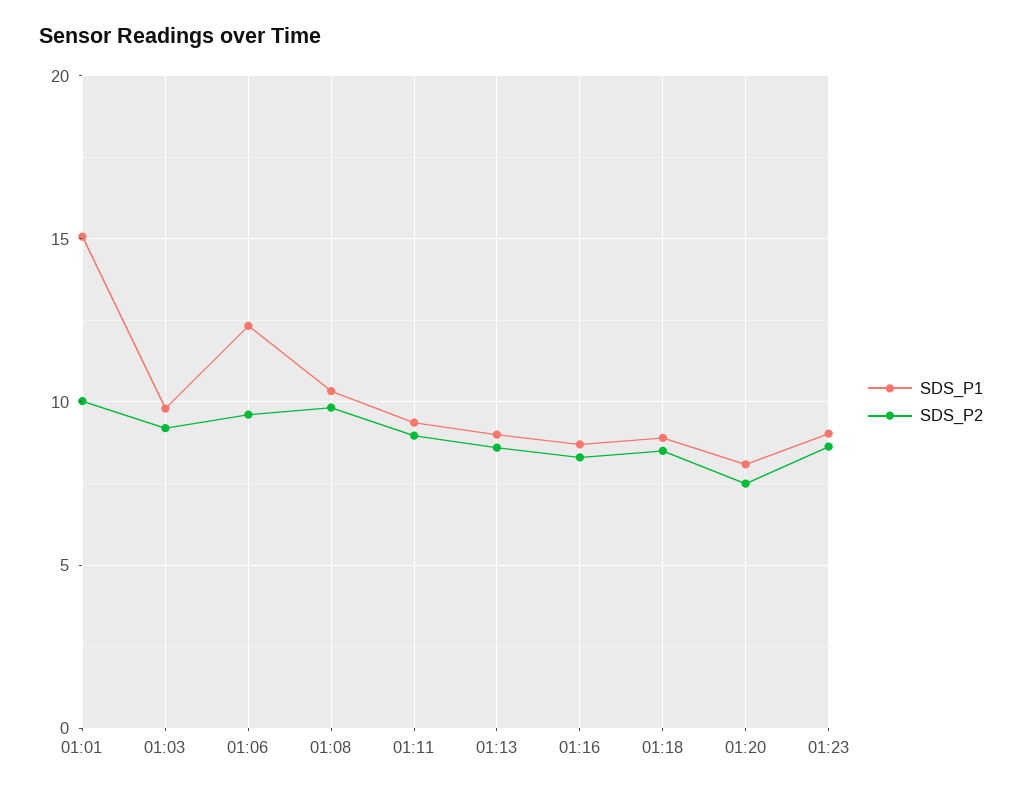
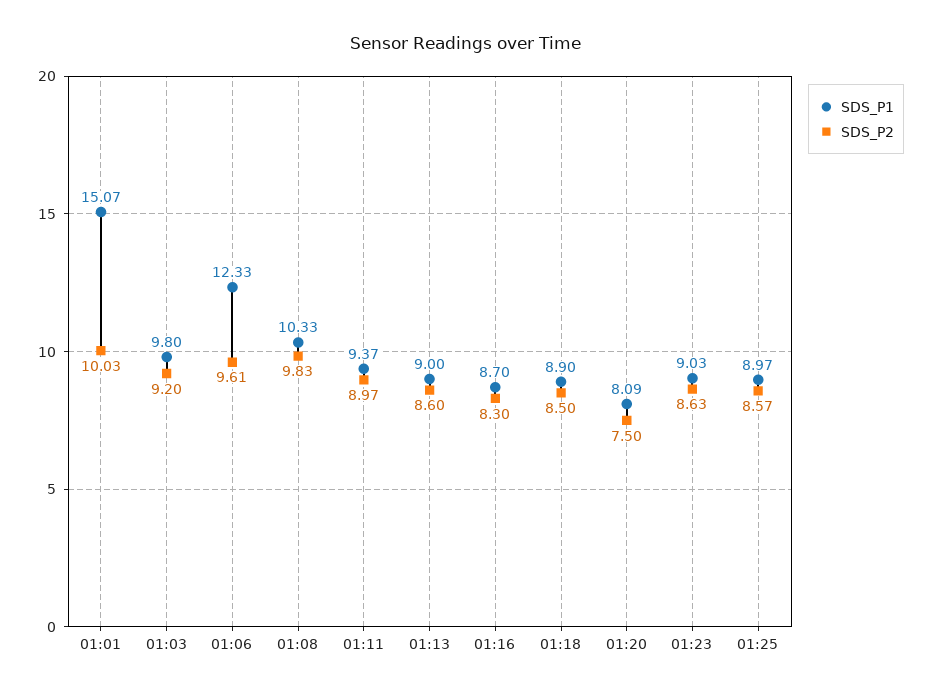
SDS_P1, 01:25: none -> 8.97
SDS_P2, 01:25: none -> 8.57

